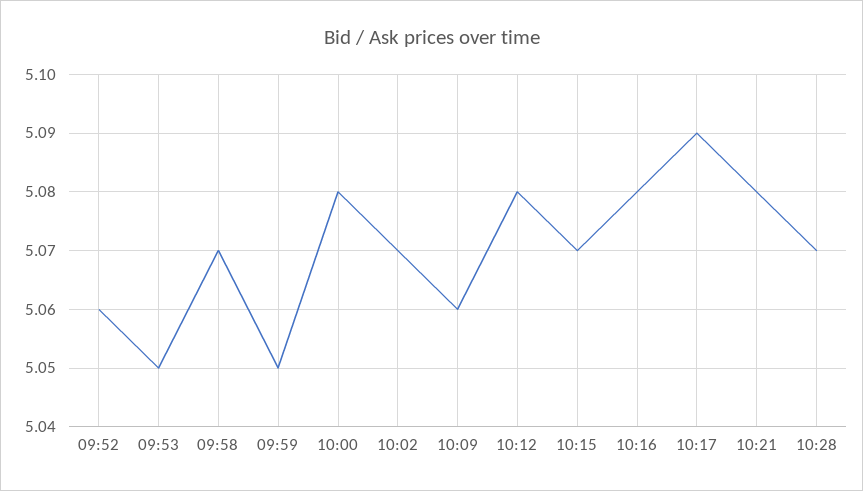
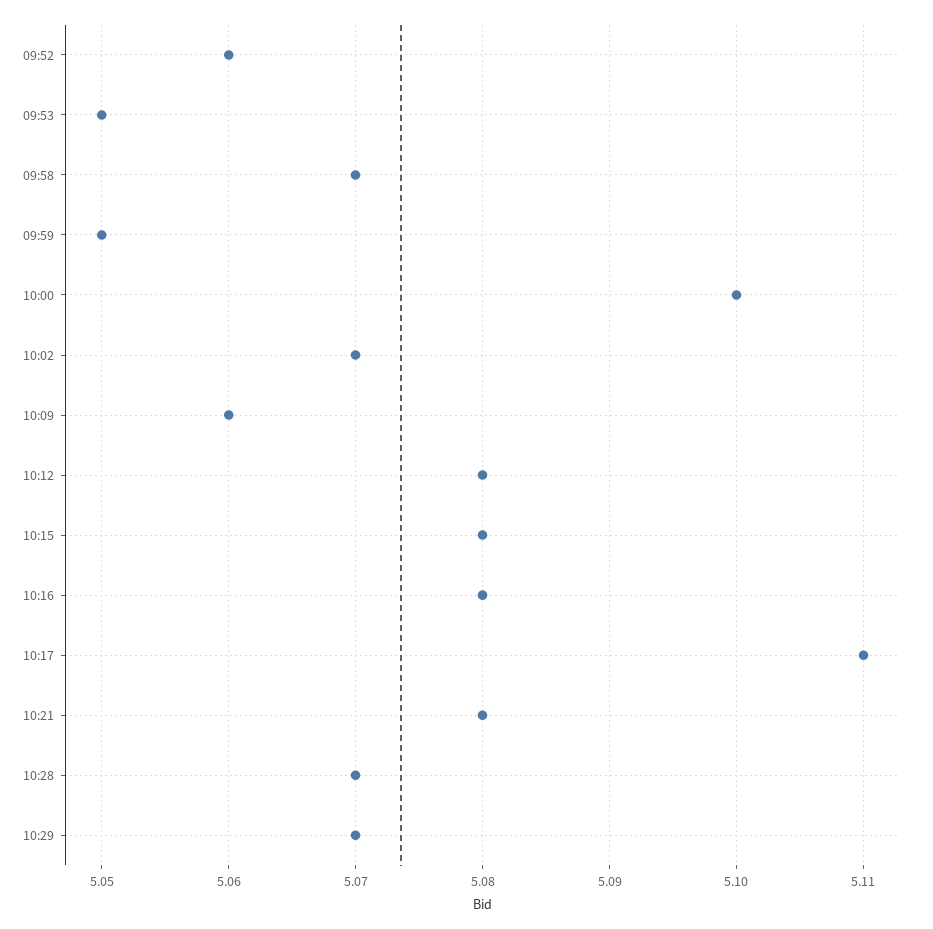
10:00: 5.08 -> 5.1
10:15: 5.07 -> 5.08
10:17: 5.09 -> 5.11
10:29: none -> 5.07

